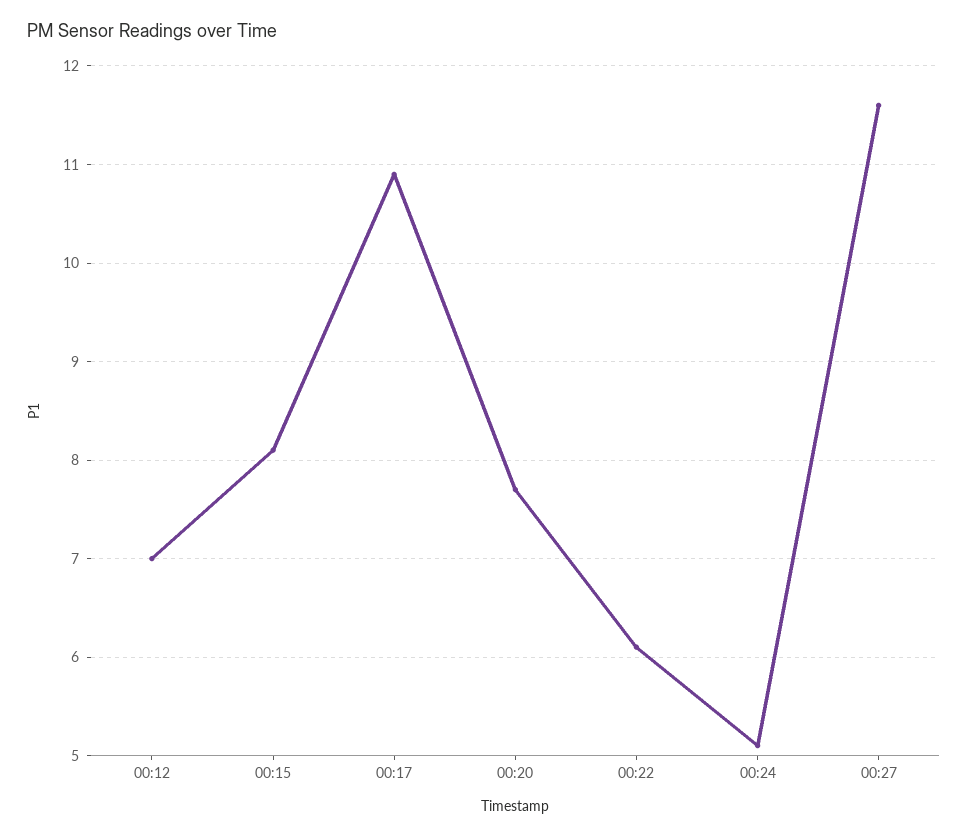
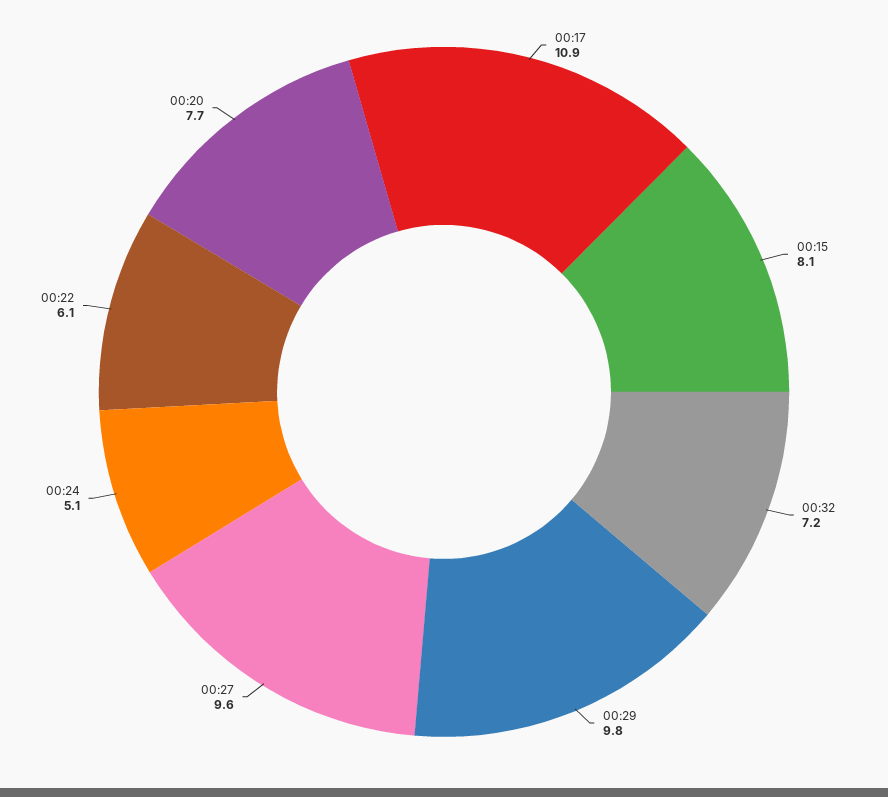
00:12: 7 -> none
00:27: 11.6 -> 9.6
00:32: none -> 7.2
00:29: none -> 9.8

